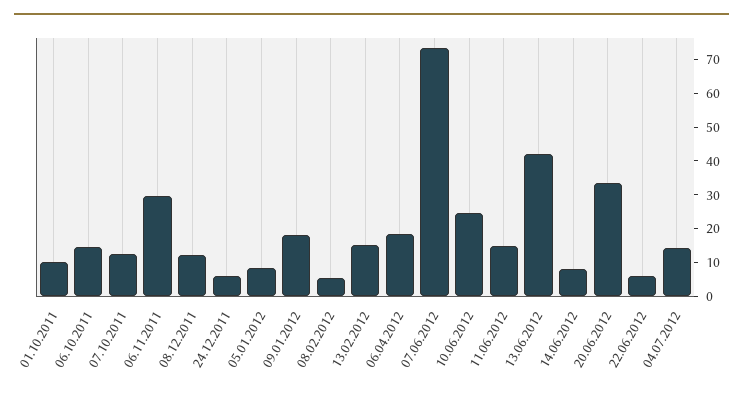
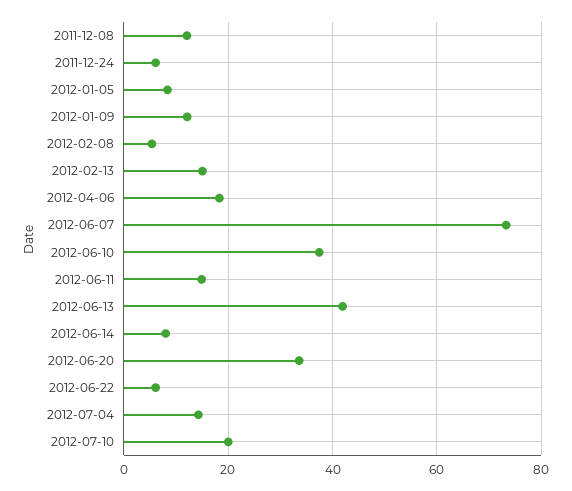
01.10.2011: 10 -> none
06.10.2011: 15 -> none
07.10.2011: 12.5 -> none
06.11.2011: 30 -> none
09.01.2012: 17.5 -> 12
10.06.2012: 25 -> 38
2012-07-10: none -> 20

